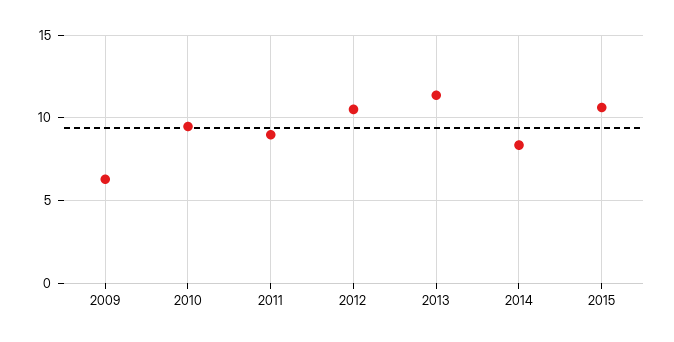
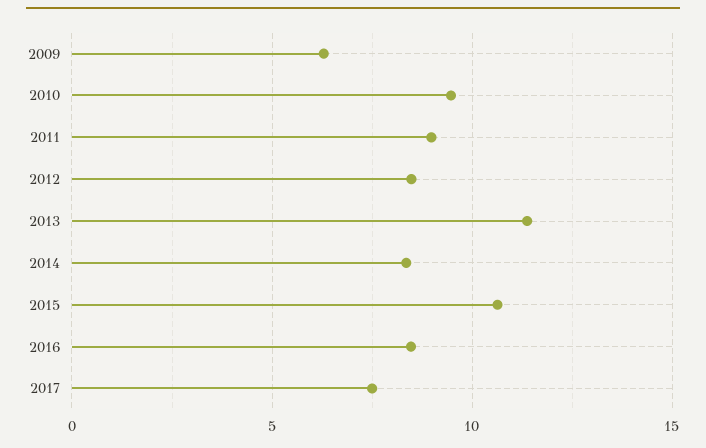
2012: 10.5 -> 8.5
2016: none -> 8.5
2017: none -> 7.5

